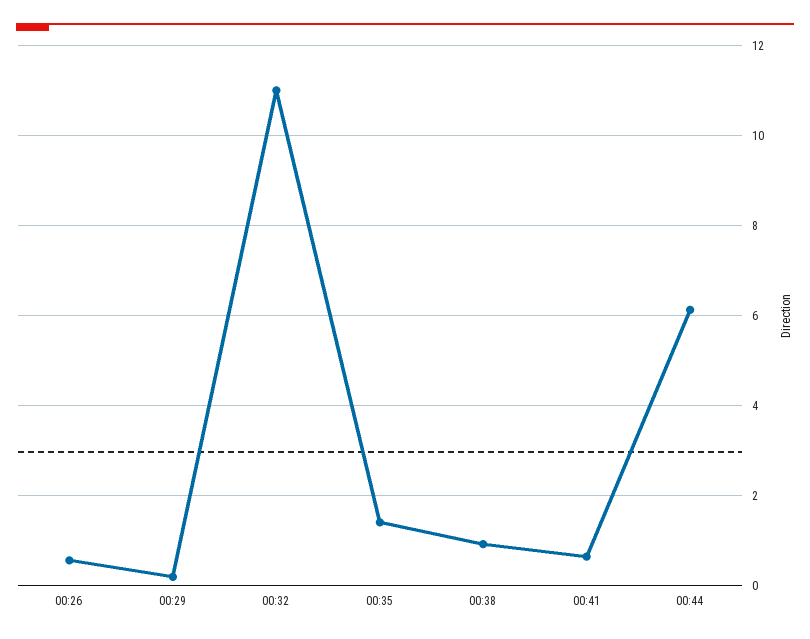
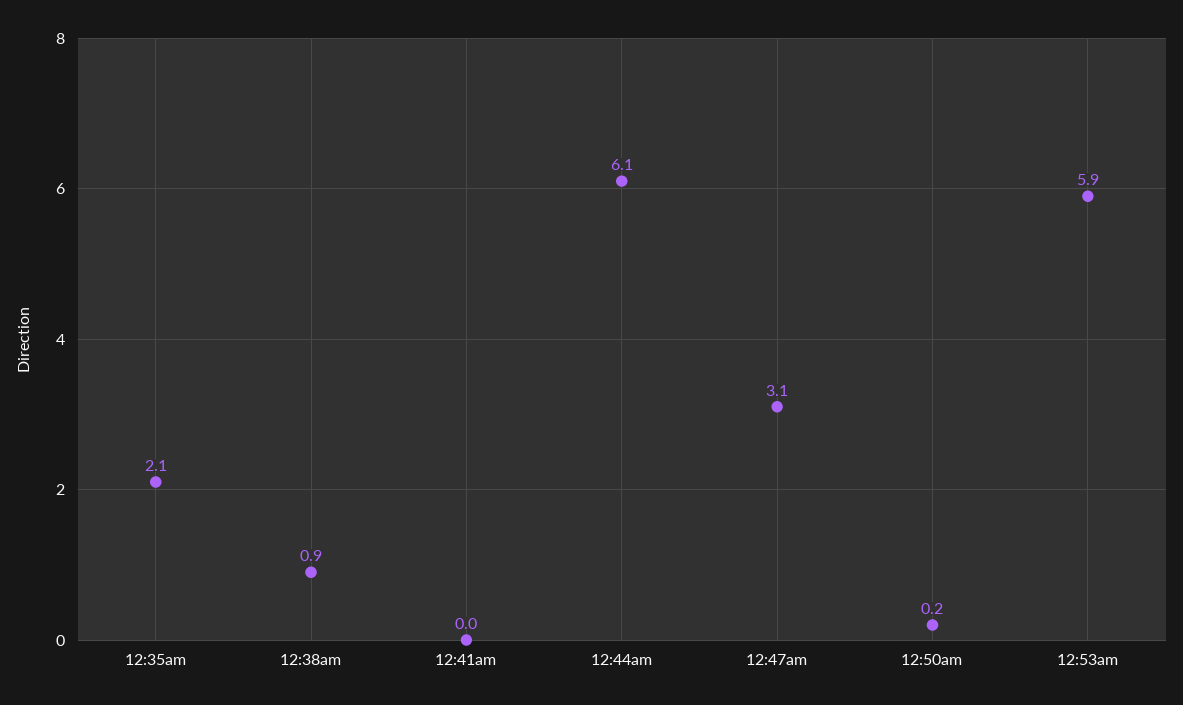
00:26: 0.6 -> none
00:29: 0.2 -> none
00:32: 11 -> none
00:35: 1.4 -> 2.1
00:41: 0.6 -> 0
12:47am: none -> 3.1
12:50am: none -> 0.2
12:53am: none -> 5.9

